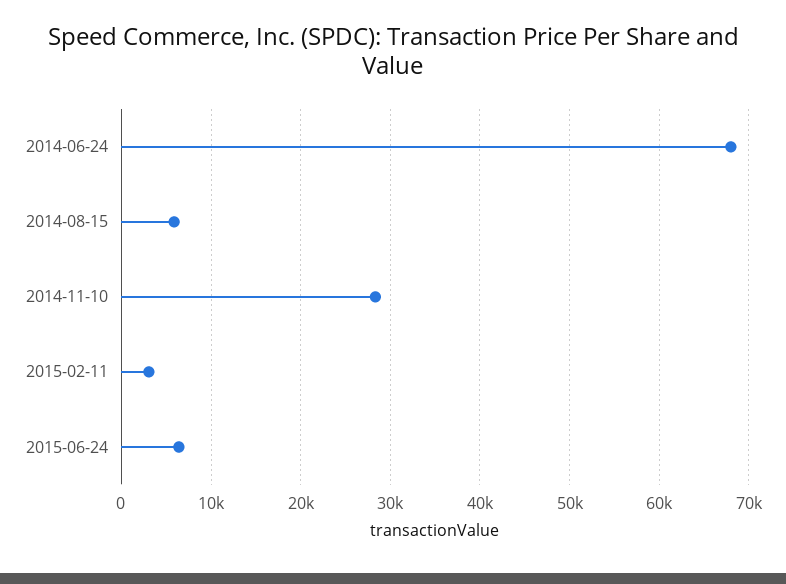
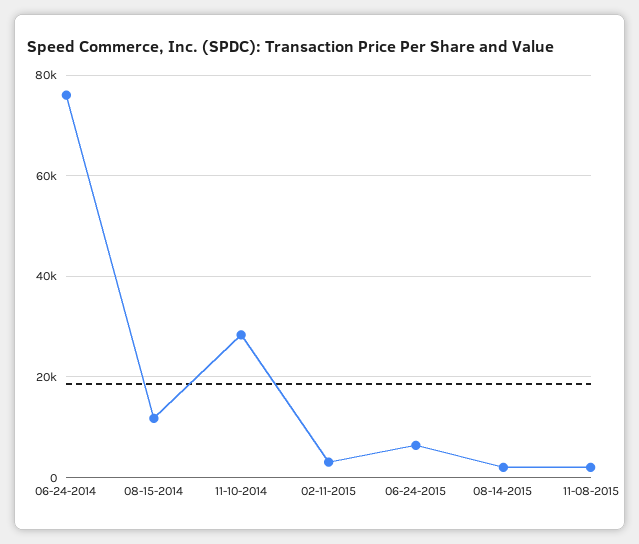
2014-06-24: 68000 -> 76000
2014-08-15: 6000 -> 12000
08-14-2015: none -> 2000
11-08-2015: none -> 2000

